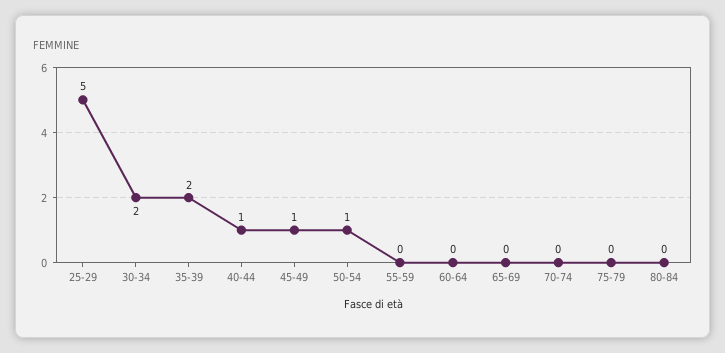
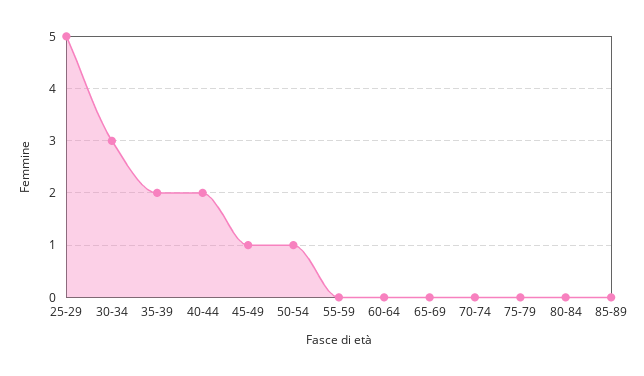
30-34: 2 -> 3
40-44: 1 -> 2
85-89: none -> 0

